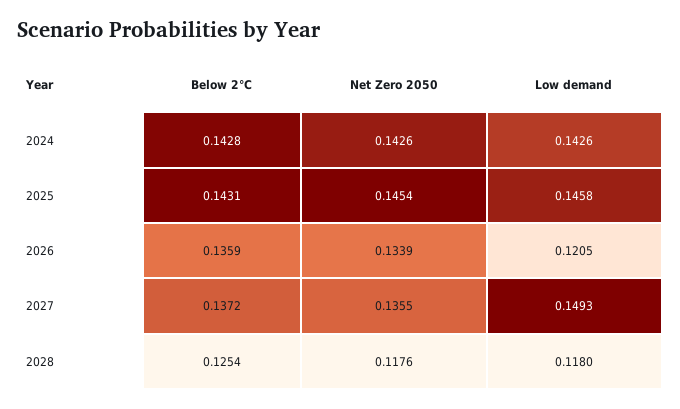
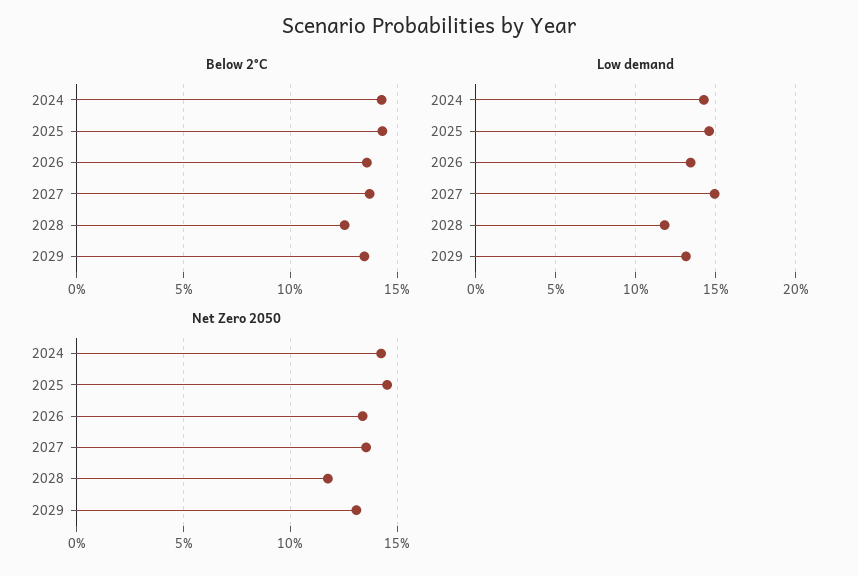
Low demand, 2026: 0.1205 -> 0.135
Below 2°C, 2029: none -> 0.135
Low demand, 2029: none -> 0.13
Net Zero 2050, 2029: none -> 0.13

